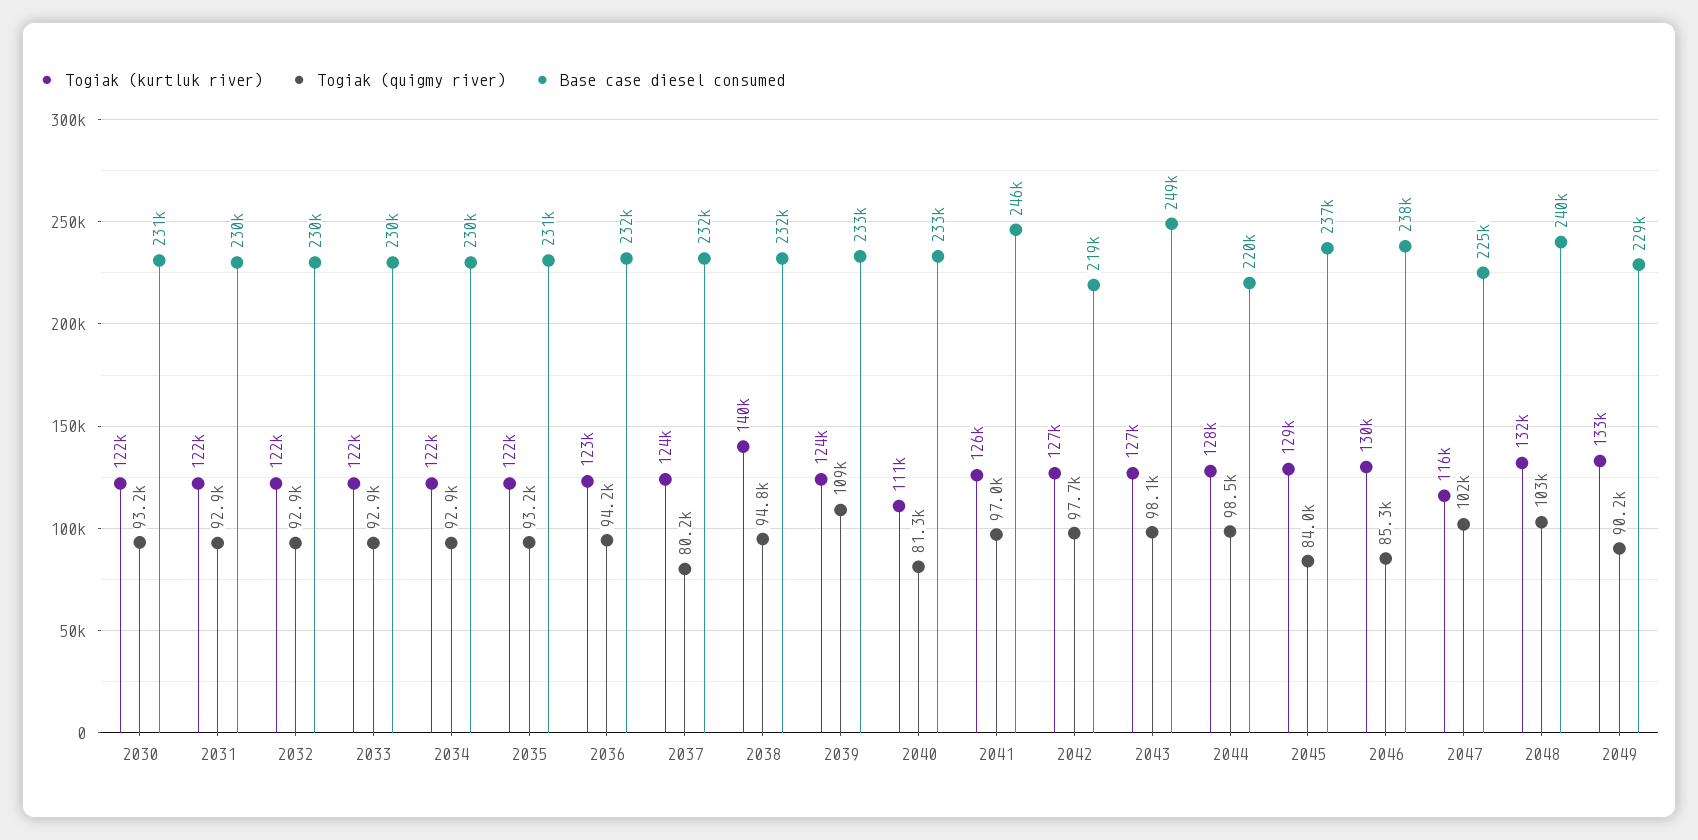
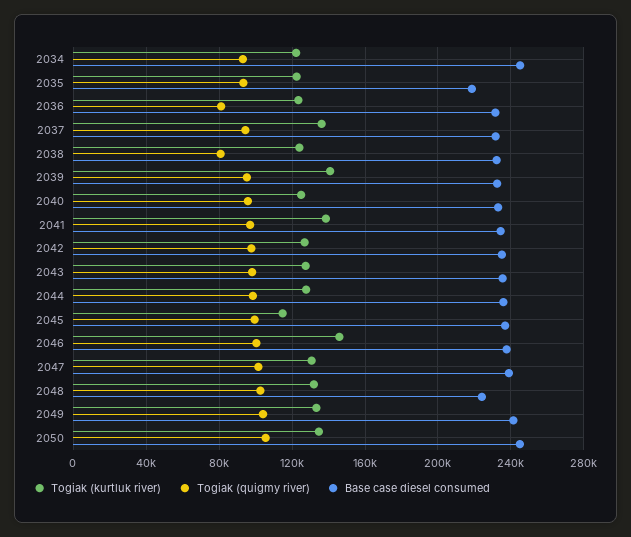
Togiak (kurtluk river), 2030: 122000 -> none
Togiak (quigmy river), 2030: 93200 -> none
Base case diesel consumed, 2030: 231000 -> none
Togiak (kurtluk river), 2031: 122000 -> none
Togiak (quigmy river), 2031: 92900 -> none
Base case diesel consumed, 2031: 230000 -> none
Togiak (kurtluk river), 2032: 122000 -> none
Togiak (quigmy river), 2032: 92900 -> none
Base case diesel consumed, 2032: 230000 -> none
Togiak (kurtluk river), 2033: 122000 -> none
Togiak (quigmy river), 2033: 92900 -> none
Base case diesel consumed, 2033: 230000 -> none
Base case diesel consumed, 2034: 230000 -> 245000
Base case diesel consumed, 2035: 231000 -> 220000
Togiak (quigmy river), 2036: 94200 -> 80000
Togiak (kurtluk river), 2037: 124000 -> 135000
Togiak (quigmy river), 2037: 80200 -> 95000
Togiak (kurtluk river), 2038: 140000 -> 125000
Togiak (quigmy river), 2038: 94800 -> 80000
Togiak (kurtluk river), 2039: 124000 -> 140000
Togiak (quigmy river), 2039: 109000 -> 95000
Togiak (kurtluk river), 2040: 111000 -> 125000
Togiak (quigmy river), 2040: 81300 -> 95000
Togiak (kurtluk river), 2041: 126000 -> 140000
Base case diesel consumed, 2041: 246000 -> 235000
Base case diesel consumed, 2042: 219000 -> 235000
Base case diesel consumed, 2043: 249000 -> 235000
Base case diesel consumed, 2044: 220000 -> 235000
Togiak (kurtluk river), 2045: 129000 -> 115000
Togiak (quigmy river), 2045: 84000 -> 100000
Togiak (kurtluk river), 2046: 130000 -> 145000
Togiak (quigmy river), 2046: 85300 -> 100000
Togiak (kurtluk river), 2047: 116000 -> 130000
Base case diesel consumed, 2047: 225000 -> 240000
Base case diesel consumed, 2048: 240000 -> 225000
Togiak (quigmy river), 2049: 90200 -> 105000
Base case diesel consumed, 2049: 229000 -> 240000
Togiak (kurtluk river), 2050: none -> 135000
Togiak (quigmy river), 2050: none -> 105000
Base case diesel consumed, 2050: none -> 245000

